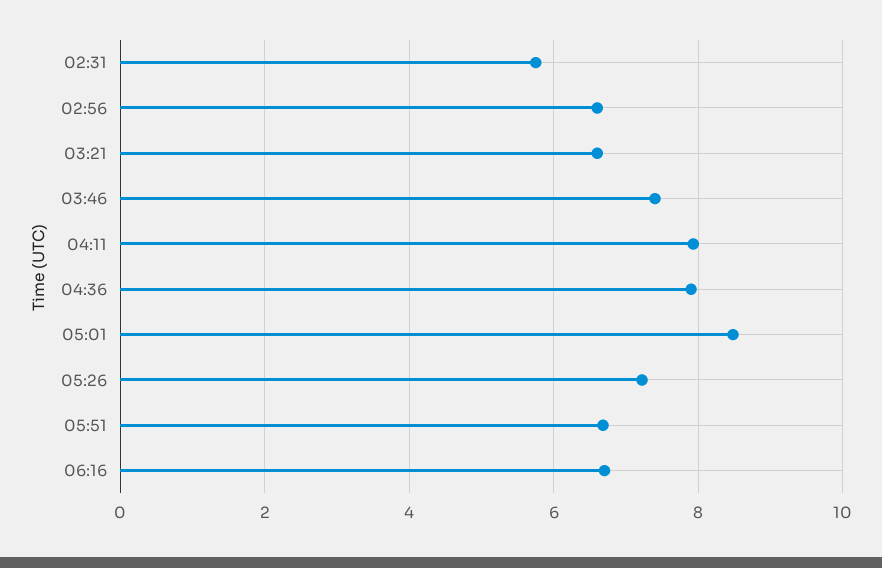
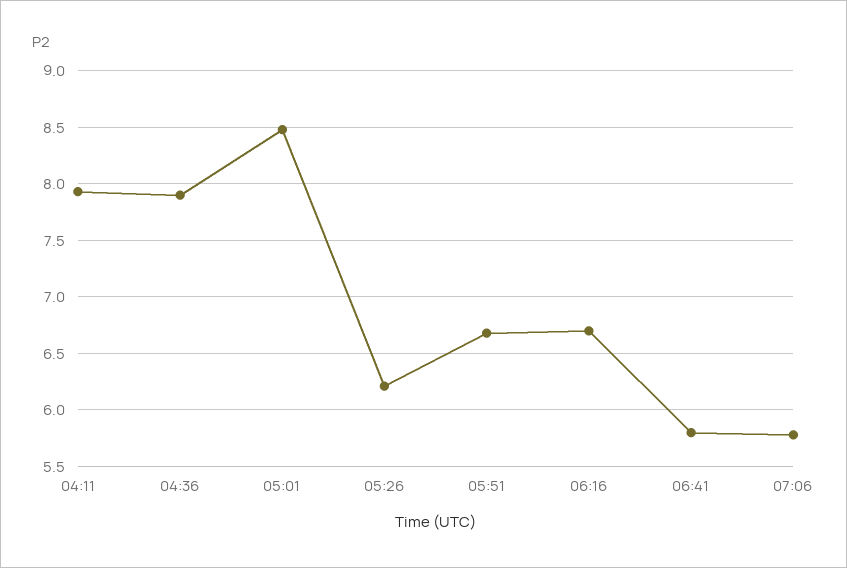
02:31: 5.8 -> none
02:56: 6.6 -> none
03:21: 6.6 -> none
03:46: 7.4 -> none
05:26: 7.2 -> 6.2
06:41: none -> 5.8
07:06: none -> 5.8

